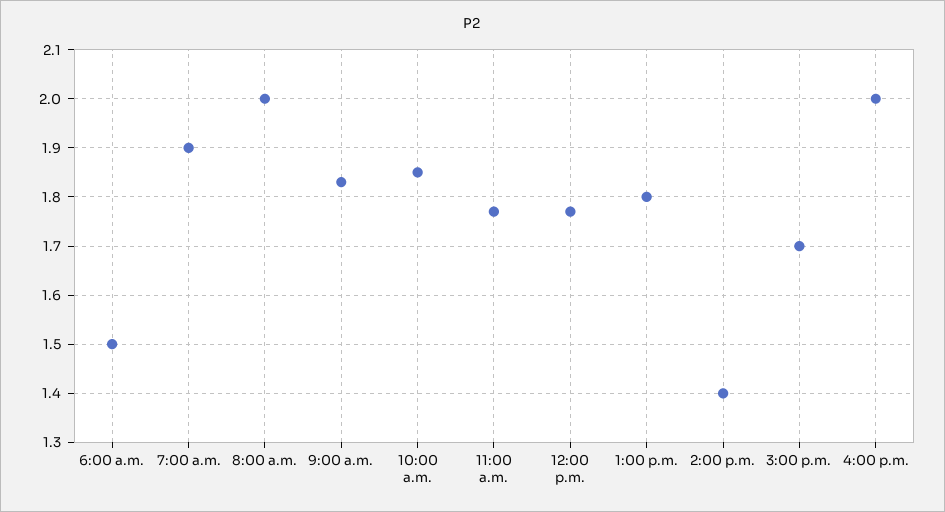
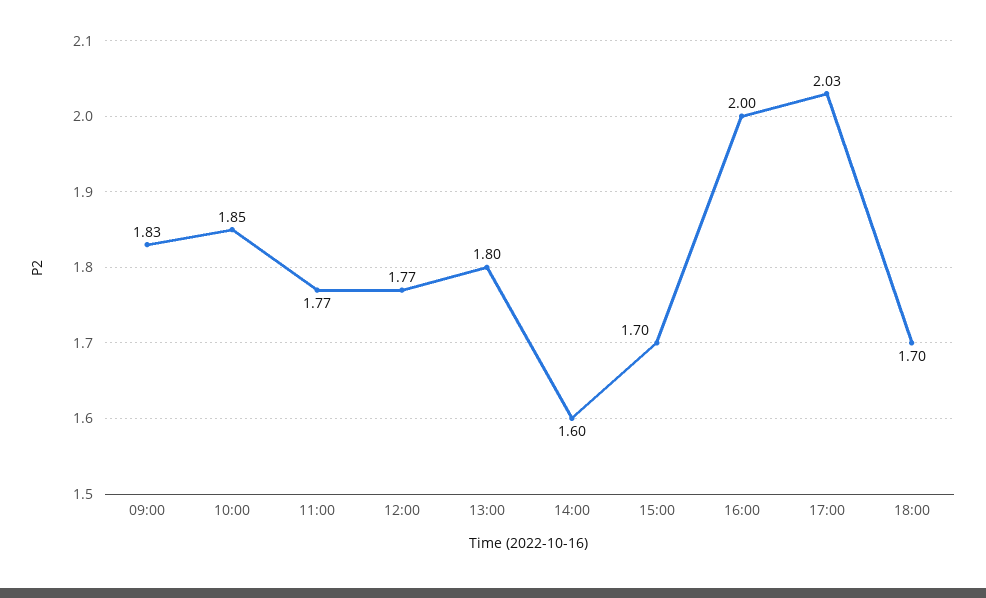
6:00 a.m.: 1.5 -> none
7:00 a.m.: 1.9 -> none
8:00 a.m.: 2 -> none
2:00 p.m.: 1.4 -> 1.6
17:00: none -> 2.03
18:00: none -> 1.7

